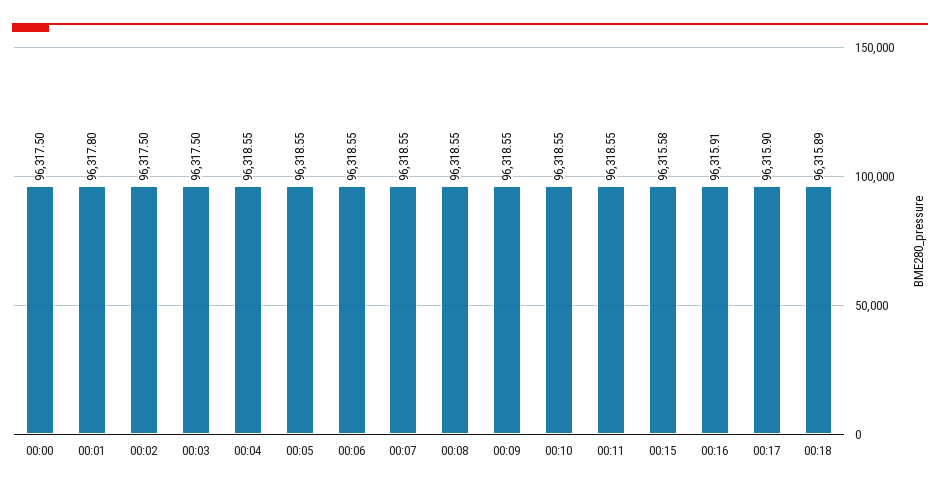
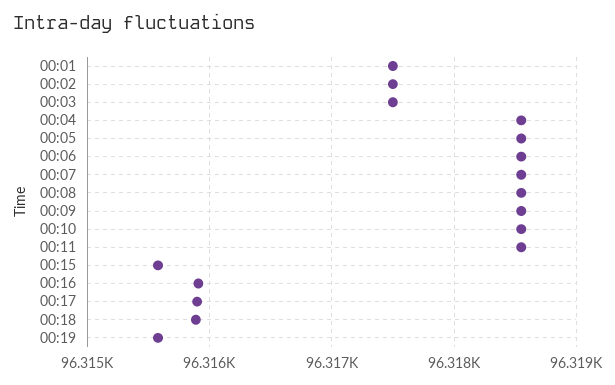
00:00: 96317.5 -> none
00:01: 96317.8 -> 96317.5
00:19: none -> 96315.6

